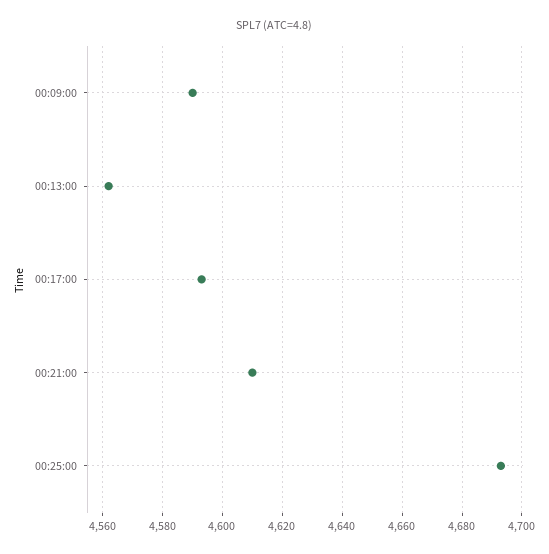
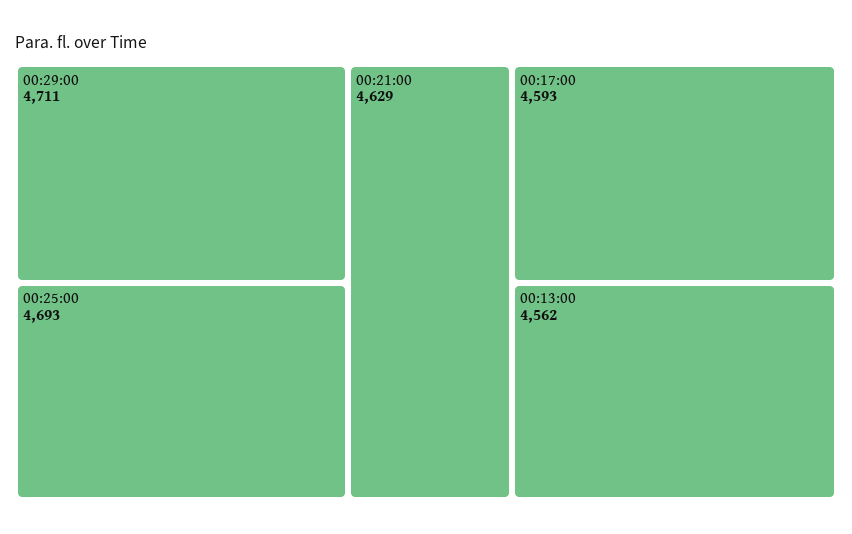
00:09:00: 4590 -> none
00:21:00: 4610 -> 4629
00:29:00: none -> 4711

